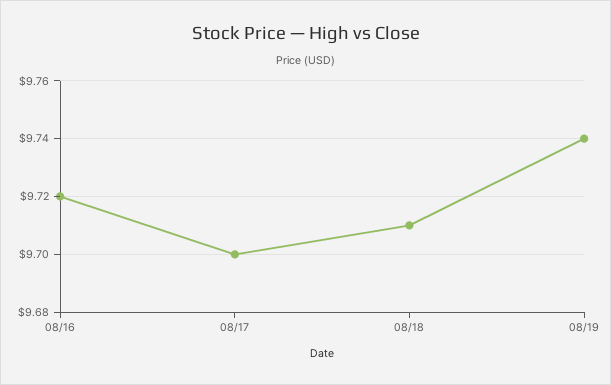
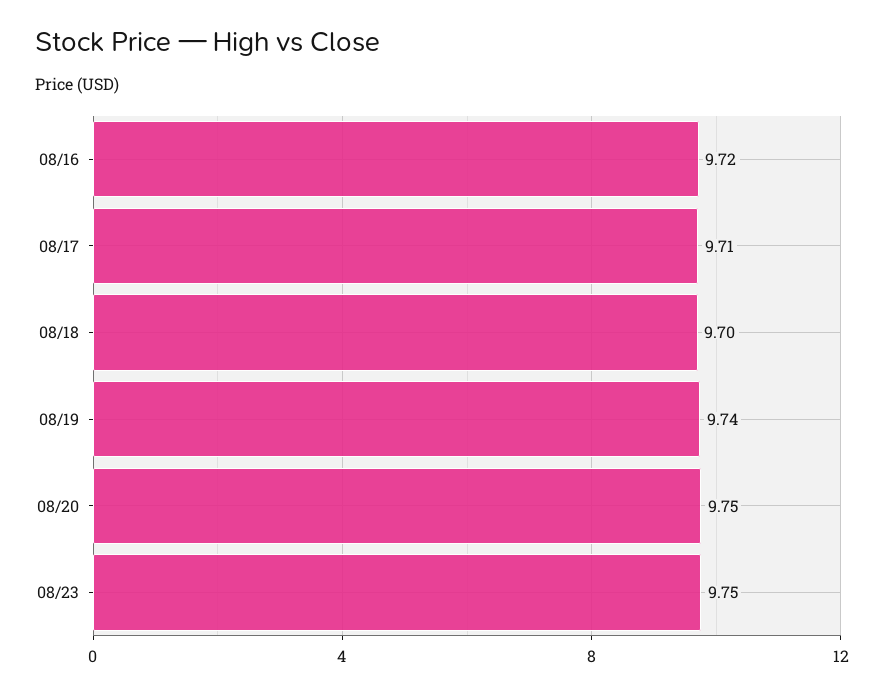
08/17: 9.7 -> 9.71
08/18: 9.71 -> 9.7
08/20: none -> 9.75
08/23: none -> 9.75

